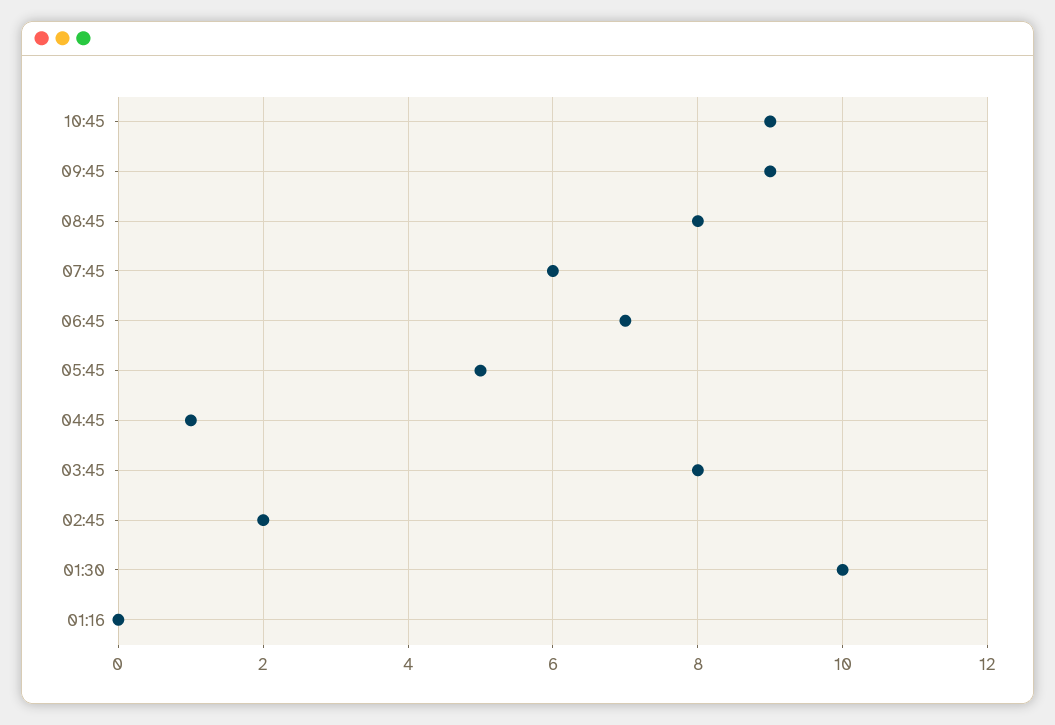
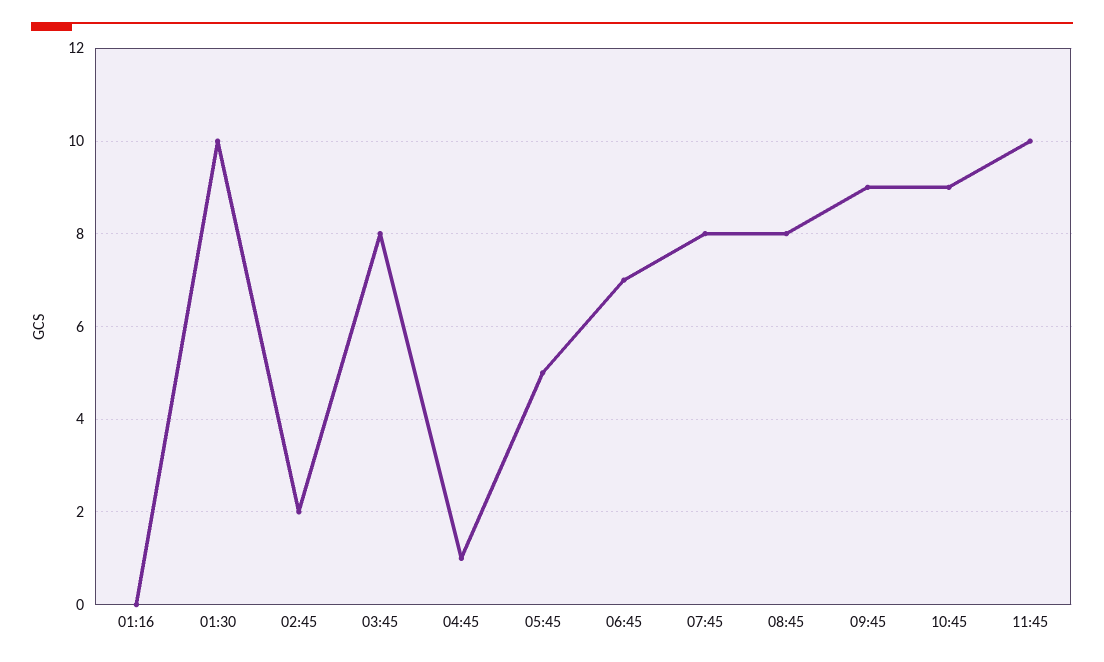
07:45: 6 -> 8
11:45: none -> 10

